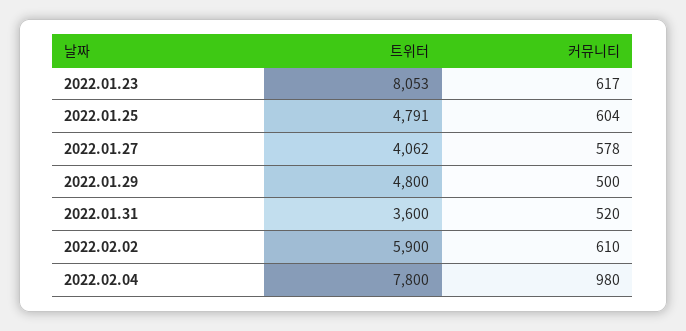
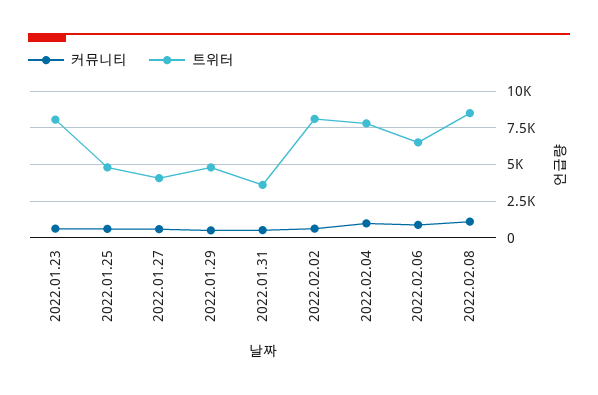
트위터, 2022.02.02: 5900 -> 8000
커뮤니티, 2022.02.06: none -> 1000
트위터, 2022.02.06: none -> 6500
커뮤니티, 2022.02.08: none -> 1000
트위터, 2022.02.08: none -> 8500

